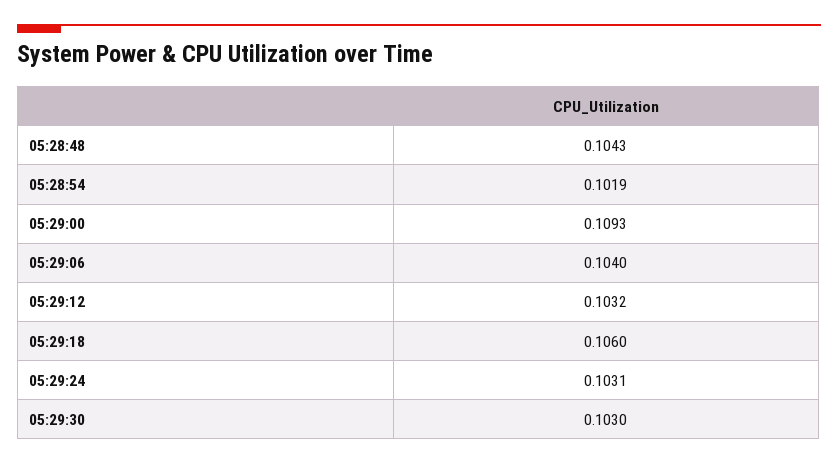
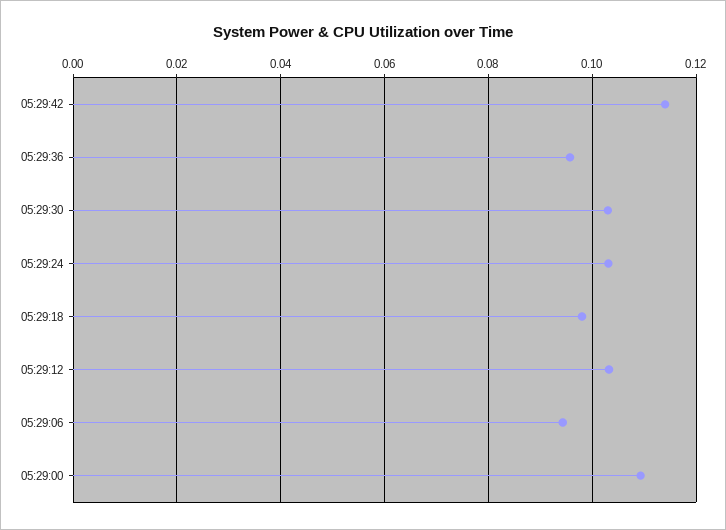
05:28:48: 0.1043 -> none
05:28:54: 0.1019 -> none
05:29:06: 0.104 -> 0.094
05:29:18: 0.106 -> 0.098
05:29:42: none -> 0.114
05:29:36: none -> 0.096

